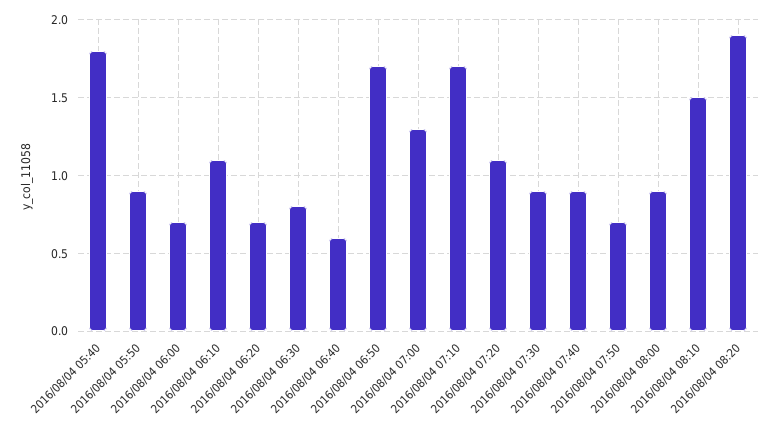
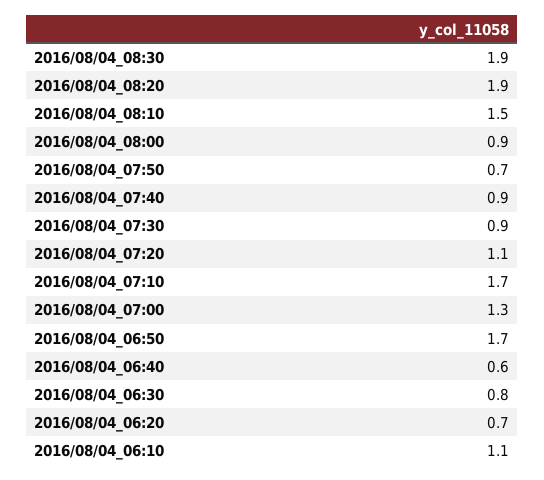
2016/08/04 05:40: 1.8 -> none
2016/08/04 05:50: 0.9 -> none
2016/08/04 06:00: 0.7 -> none
2016/08/04_08:30: none -> 1.9

